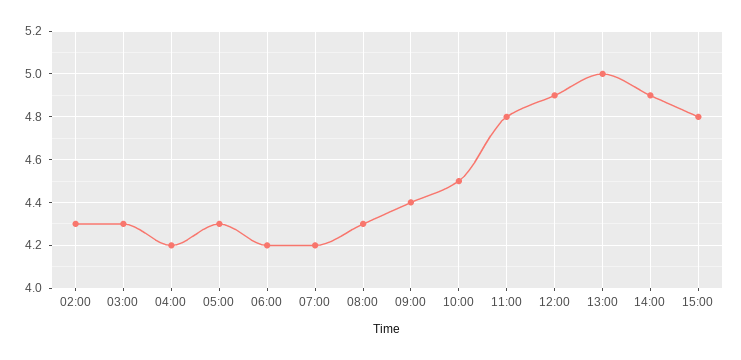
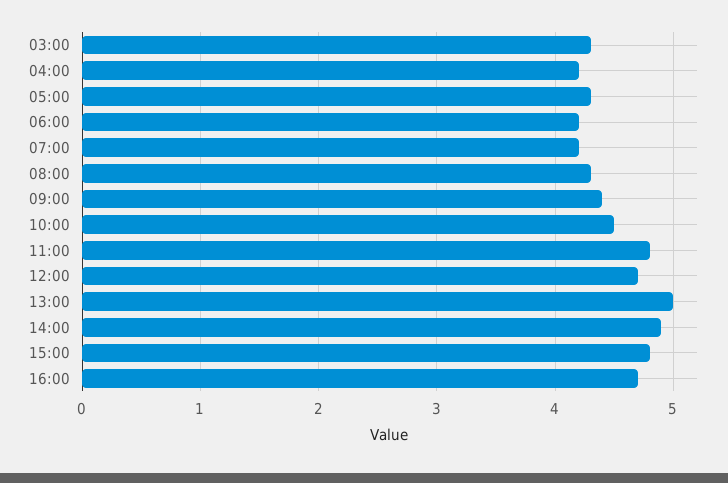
02:00: 4.3 -> none
12:00: 4.9 -> 4.7
16:00: none -> 4.7

